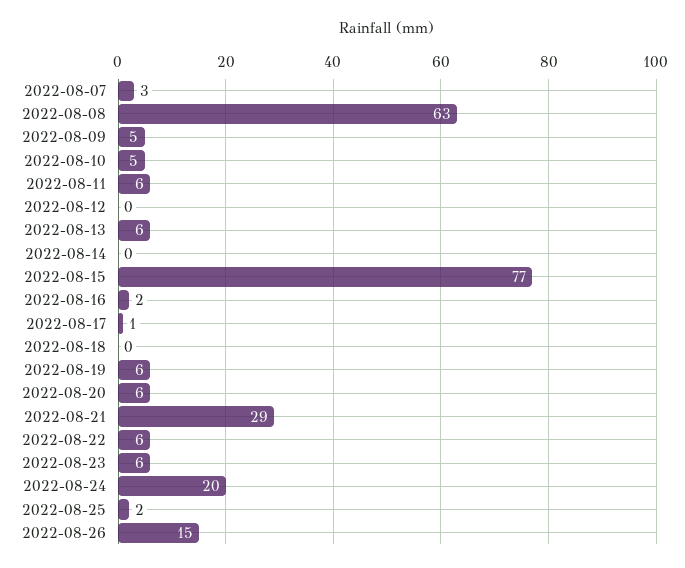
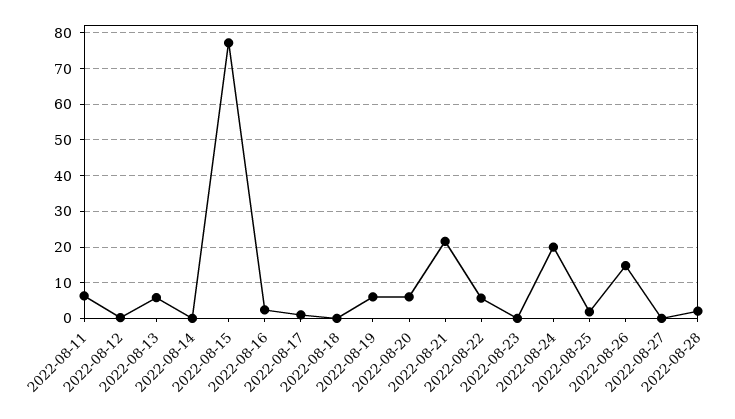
2022-08-07: 3 -> none
2022-08-08: 63 -> none
2022-08-09: 5 -> none
2022-08-10: 5 -> none
2022-08-21: 29 -> 22
2022-08-23: 6 -> 0
2022-08-27: none -> 0
2022-08-28: none -> 2

